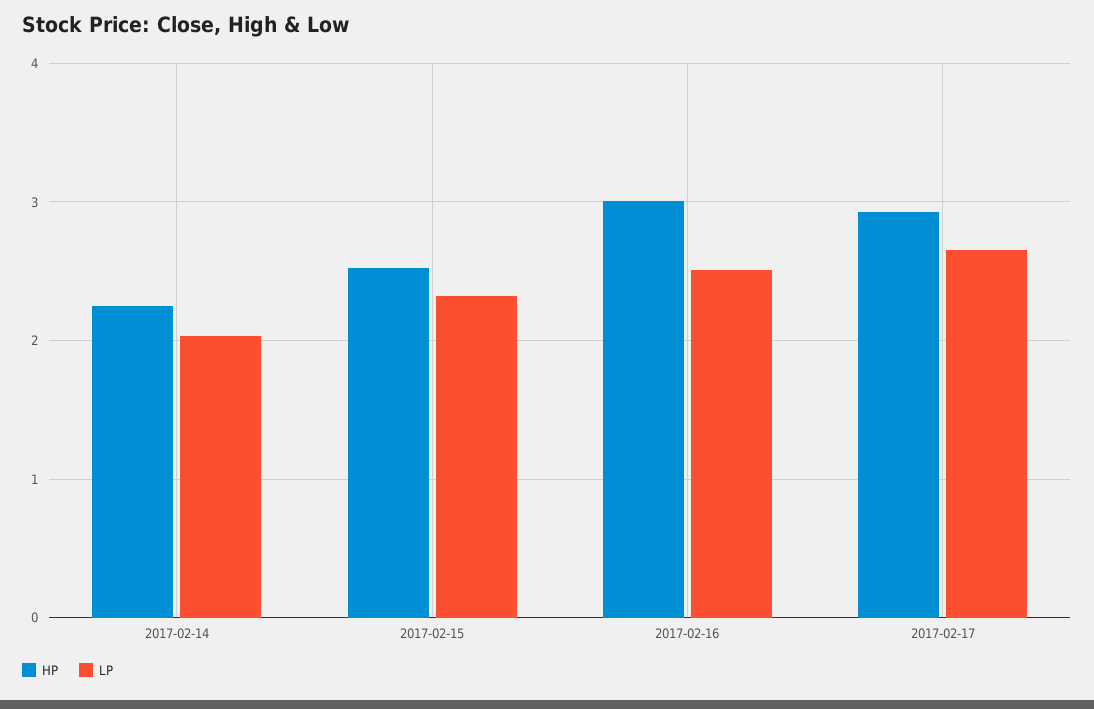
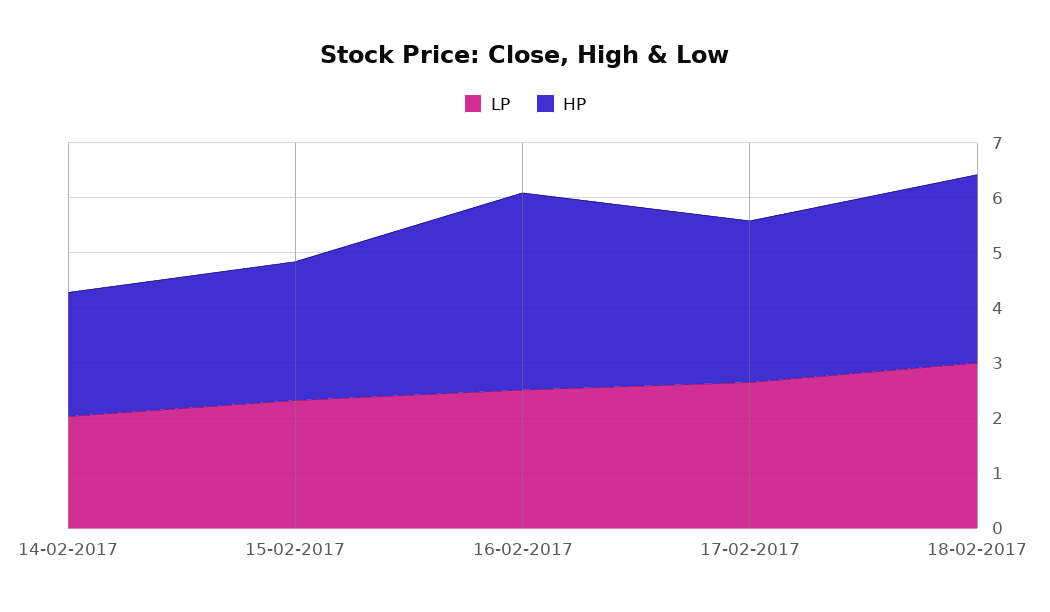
HP, 2017-02-16: 3 -> 3.6
LP, 18-02-2017: none -> 3
HP, 18-02-2017: none -> 3.4

